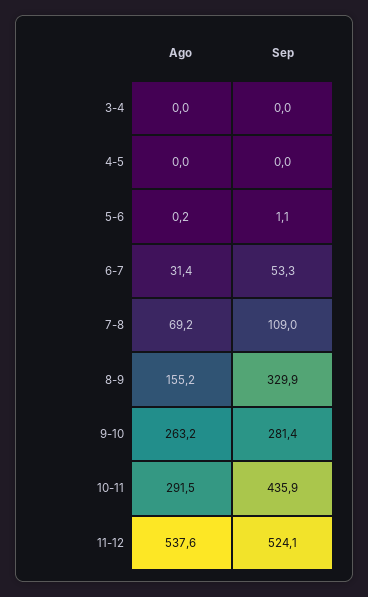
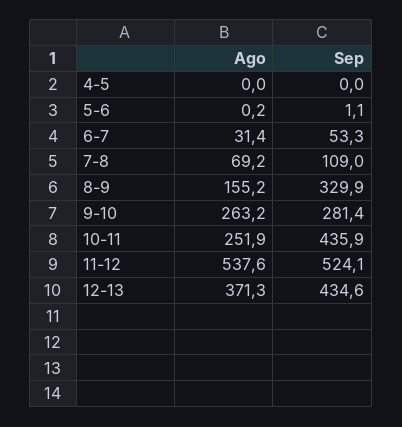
Ago, 3-4: 0 -> none
Sep, 3-4: 0 -> none
Ago, 10-11: 291.5 -> 251.9
Ago, 12-13: none -> 371.3
Sep, 12-13: none -> 434.6

